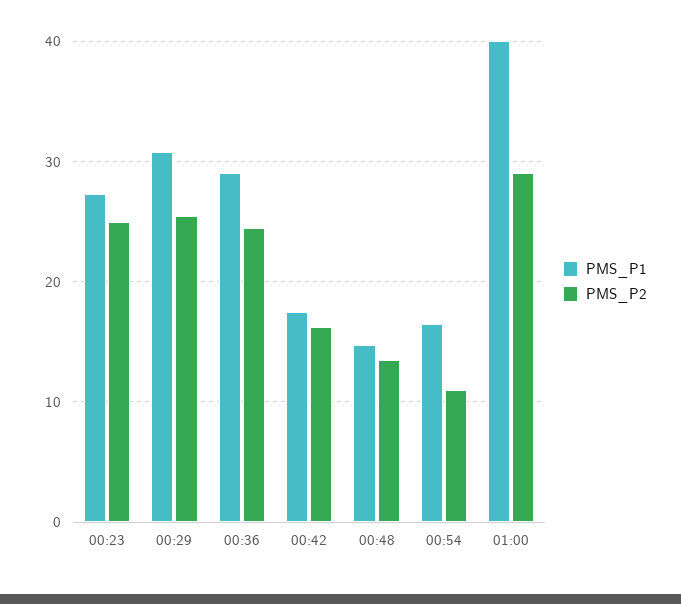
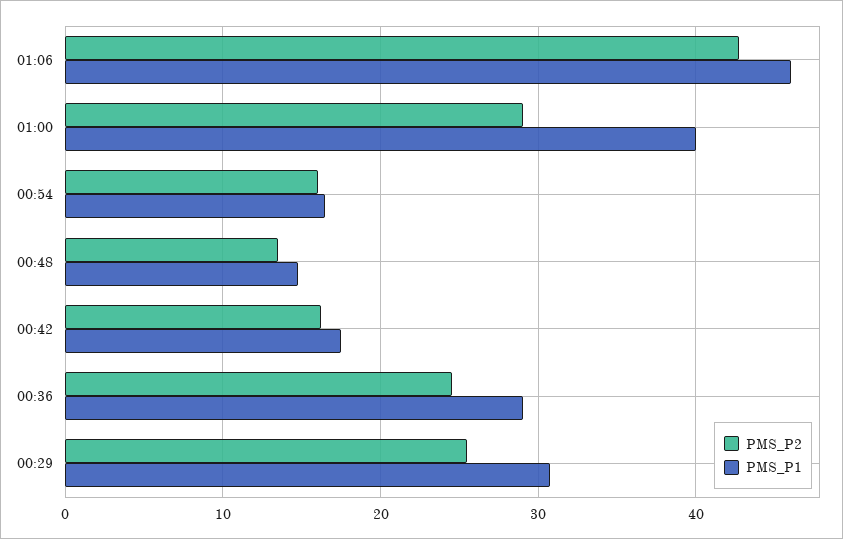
PMS_P1, 00:23: 27 -> none
PMS_P2, 00:23: 25 -> none
PMS_P2, 00:54: 11 -> 16
PMS_P2, 01:06: none -> 43
PMS_P1, 01:06: none -> 46

